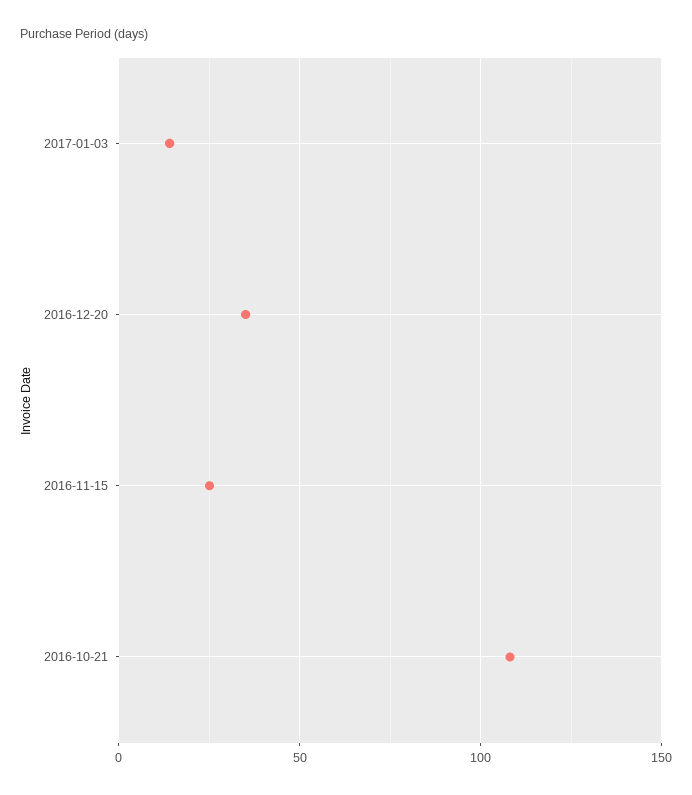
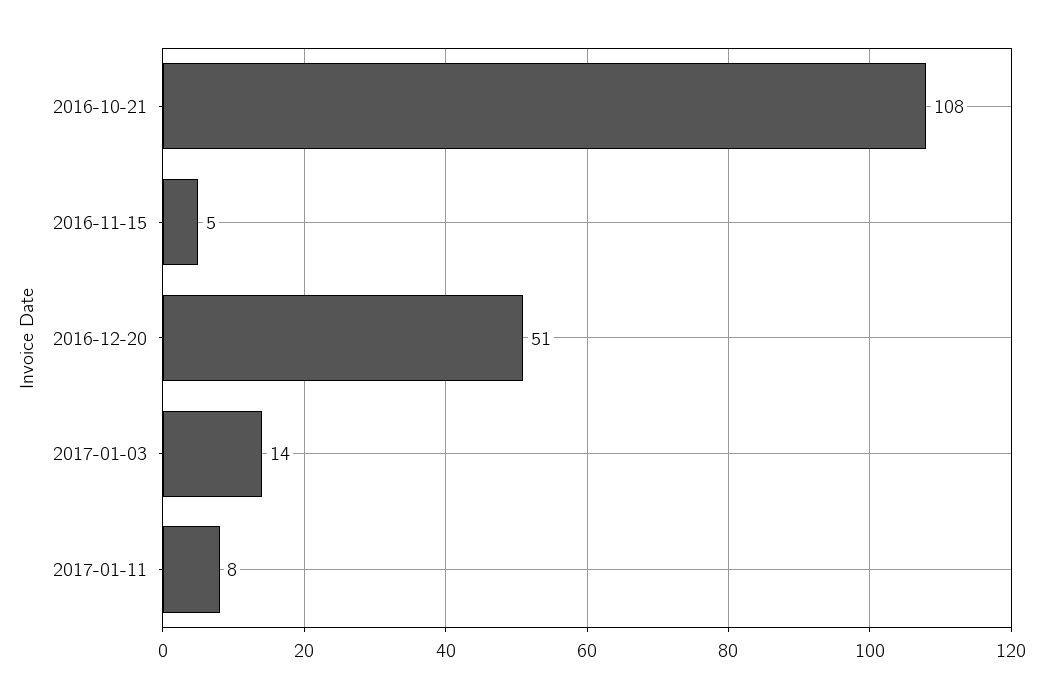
2016-12-20: 35 -> 51
2016-11-15: 25 -> 5
2017-01-11: none -> 8

